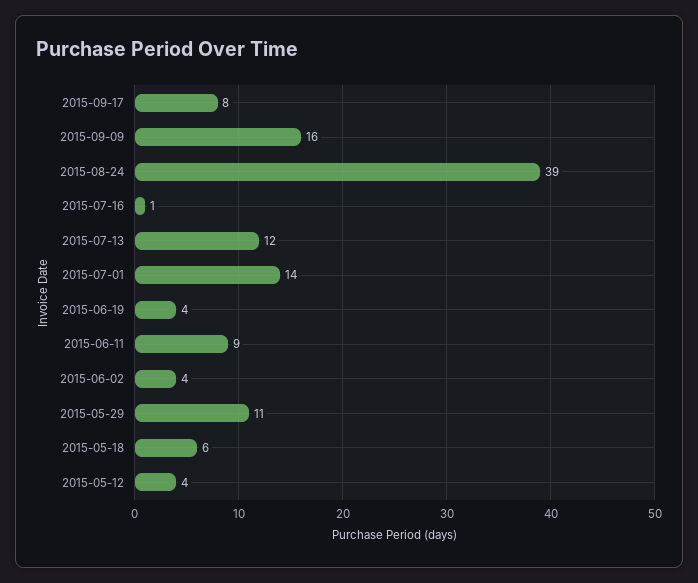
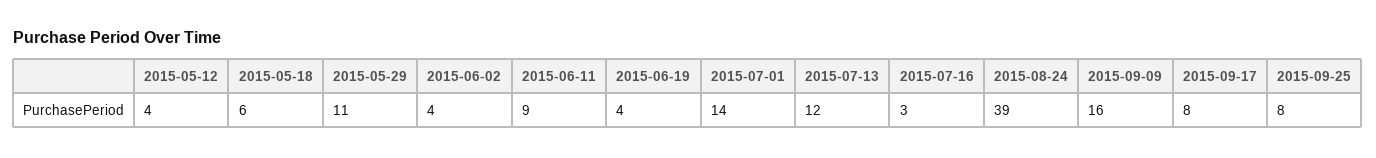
2015-07-16: 1 -> 3
2015-09-25: none -> 8

